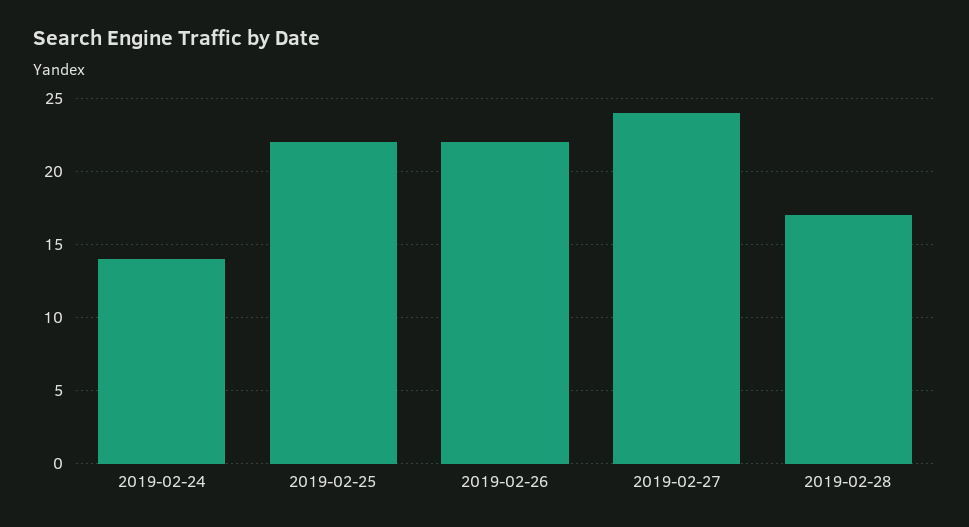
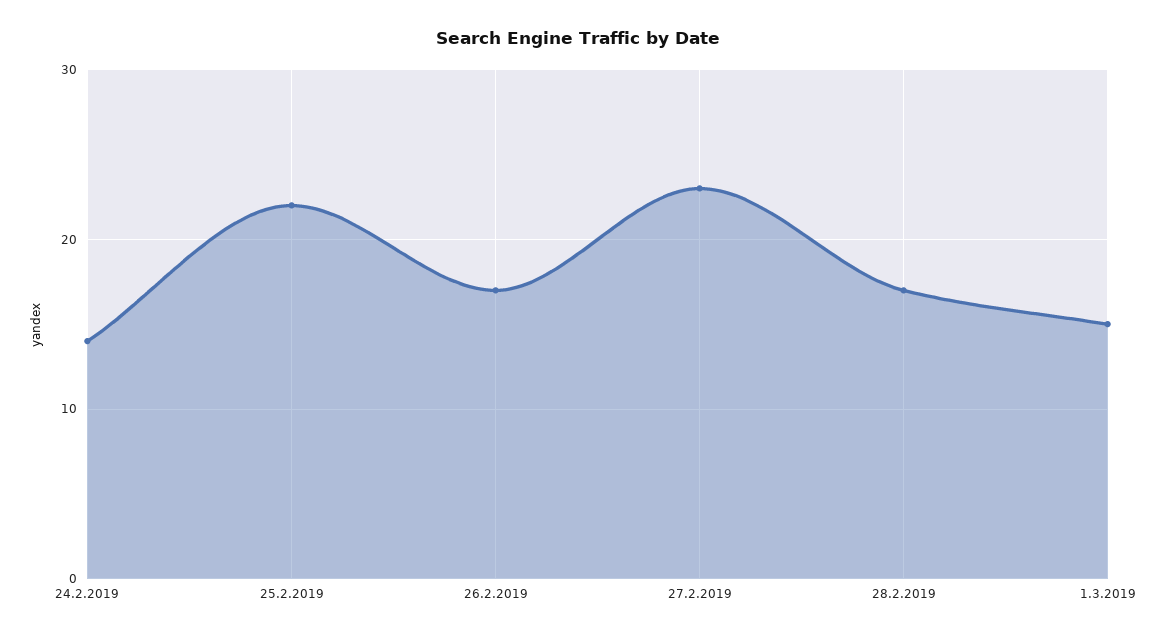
2019-02-26: 22 -> 17
2019-02-27: 24 -> 23
1.3.2019: none -> 15

